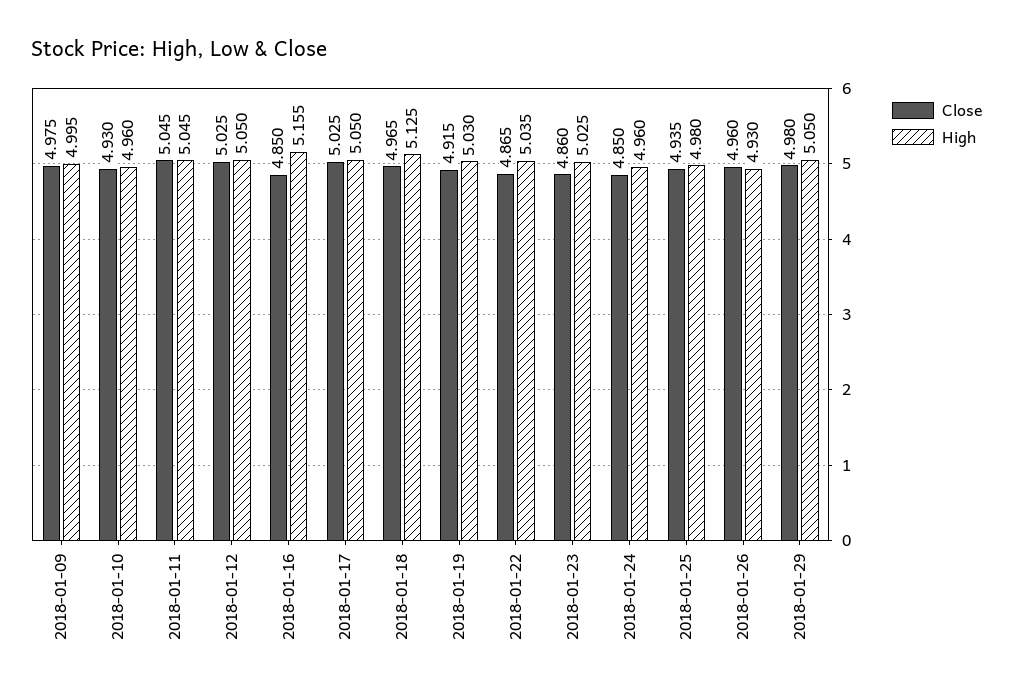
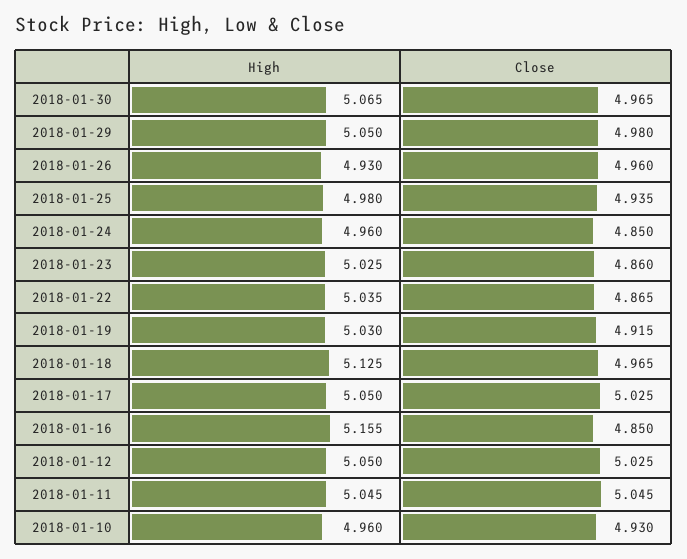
Close, 2018-01-09: 4.975 -> none
High, 2018-01-09: 4.995 -> none
High, 2018-01-30: none -> 5.065
Close, 2018-01-30: none -> 4.965

